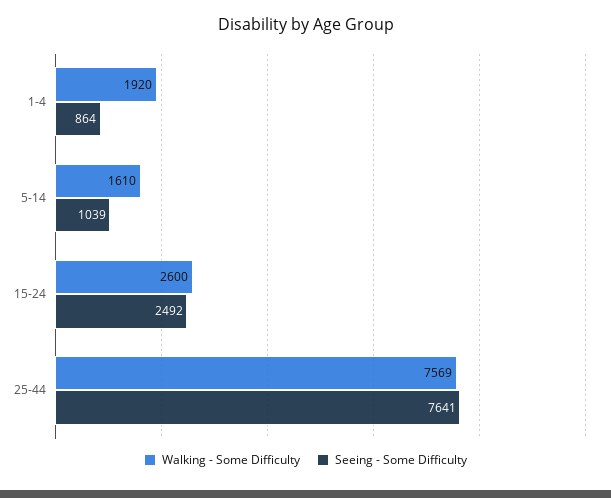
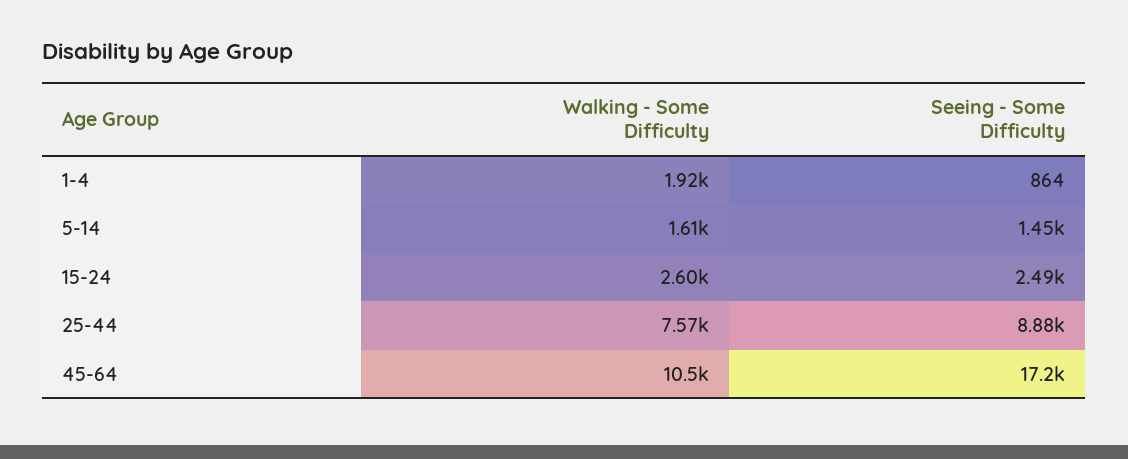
Seeing - Some Difficulty, 5-14: 1039 -> 1450
Seeing - Some Difficulty, 25-44: 7641 -> 8880
Walking - Some Difficulty, 45-64: none -> 10500
Seeing - Some Difficulty, 45-64: none -> 17200

